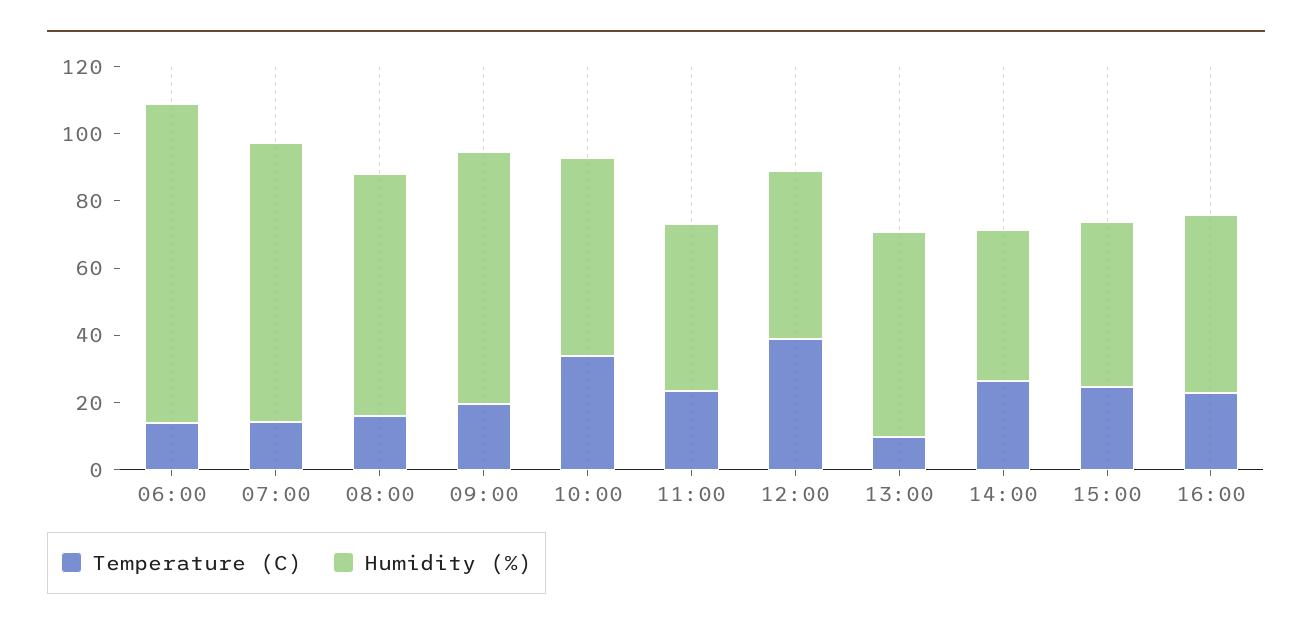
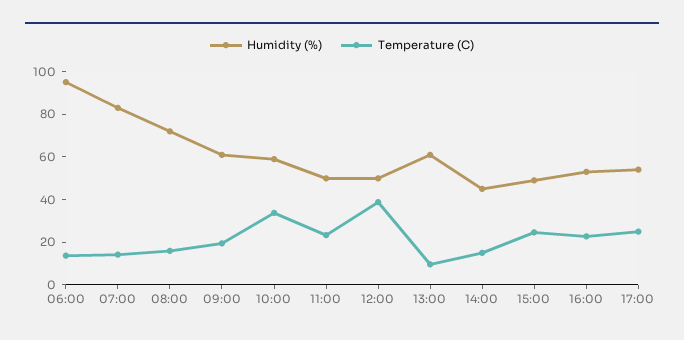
Humidity (%), 09:00: 75 -> 60
Temperature (C), 14:00: 25 -> 15
Humidity (%), 17:00: none -> 55
Temperature (C), 17:00: none -> 25

